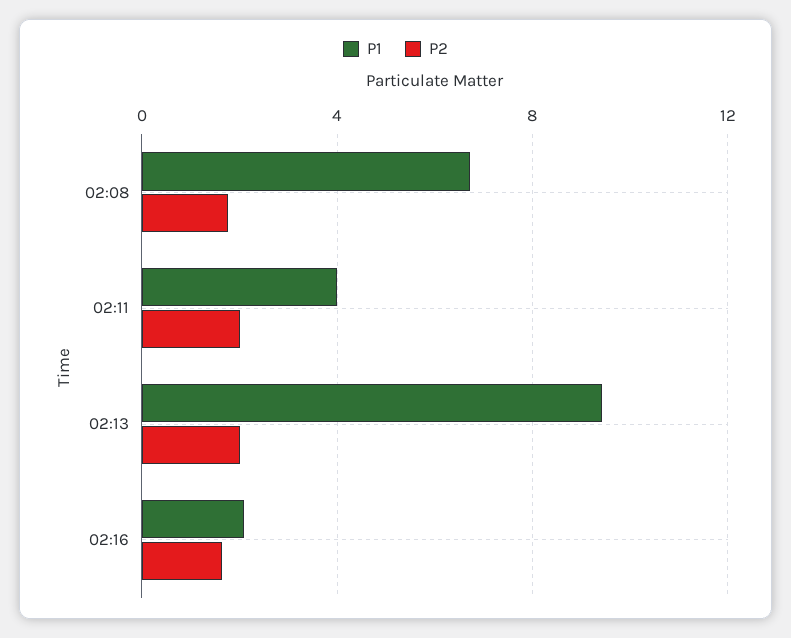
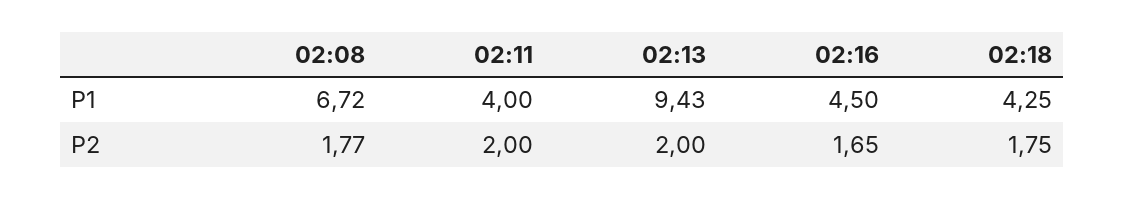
P1, 02:16: 2 -> 4.5
P1, 02:18: none -> 4.25
P2, 02:18: none -> 1.75

